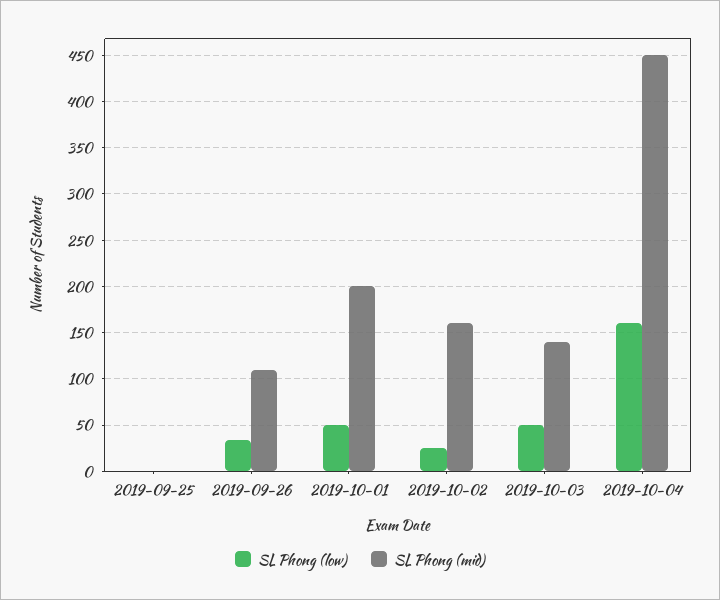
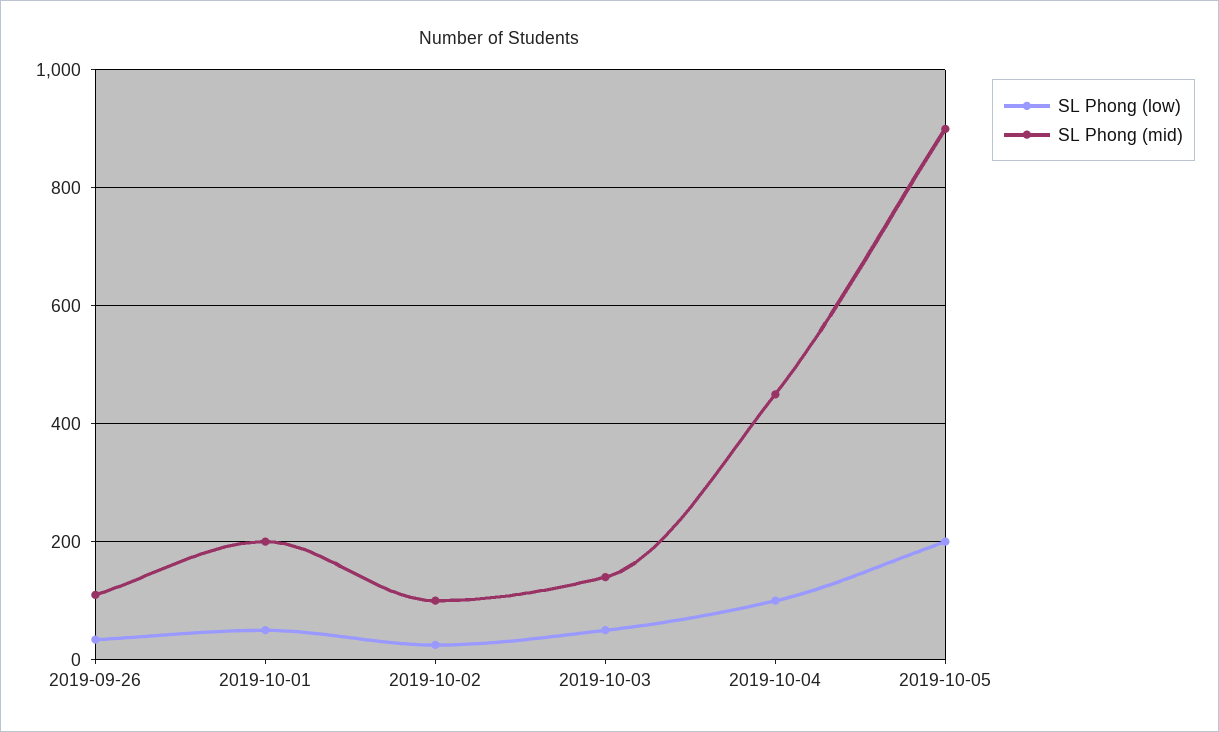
SL Phong (low), 2019-09-25: 0 -> none
SL Phong (mid), 2019-09-25: 0 -> none
SL Phong (mid), 2019-10-02: 160 -> 100
SL Phong (low), 2019-10-04: 160 -> 100
SL Phong (low), 2019-10-05: none -> 200
SL Phong (mid), 2019-10-05: none -> 900

